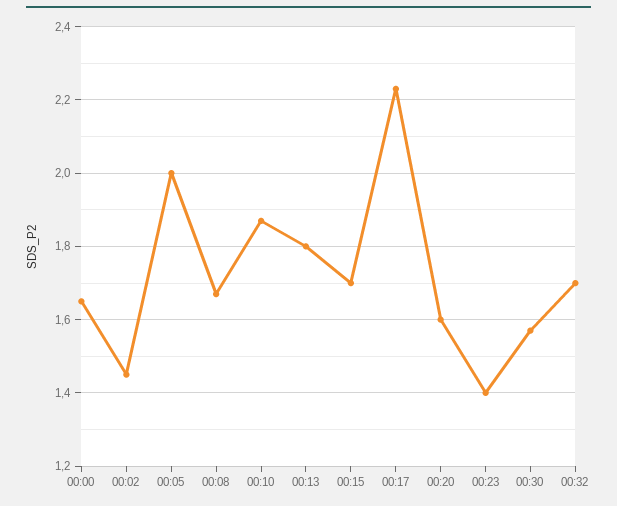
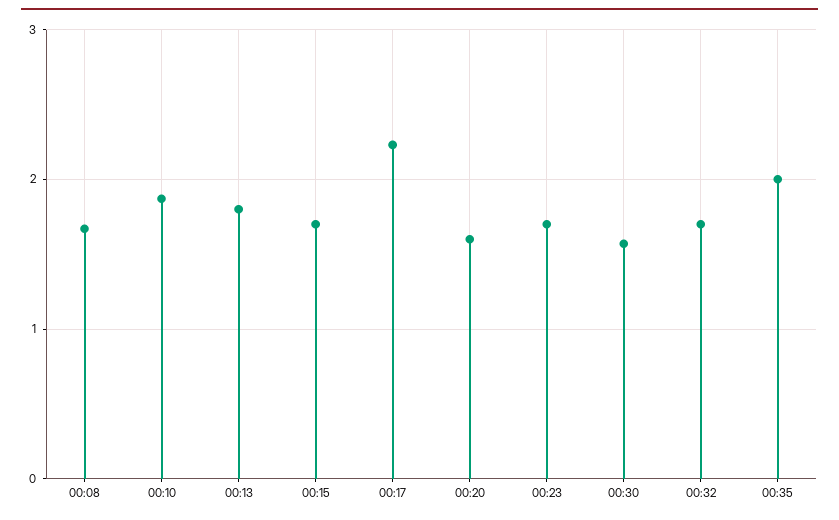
00:00: 1.65 -> none
00:02: 1.45 -> none
00:05: 2 -> none
00:23: 1.4 -> 1.7
00:35: none -> 2

